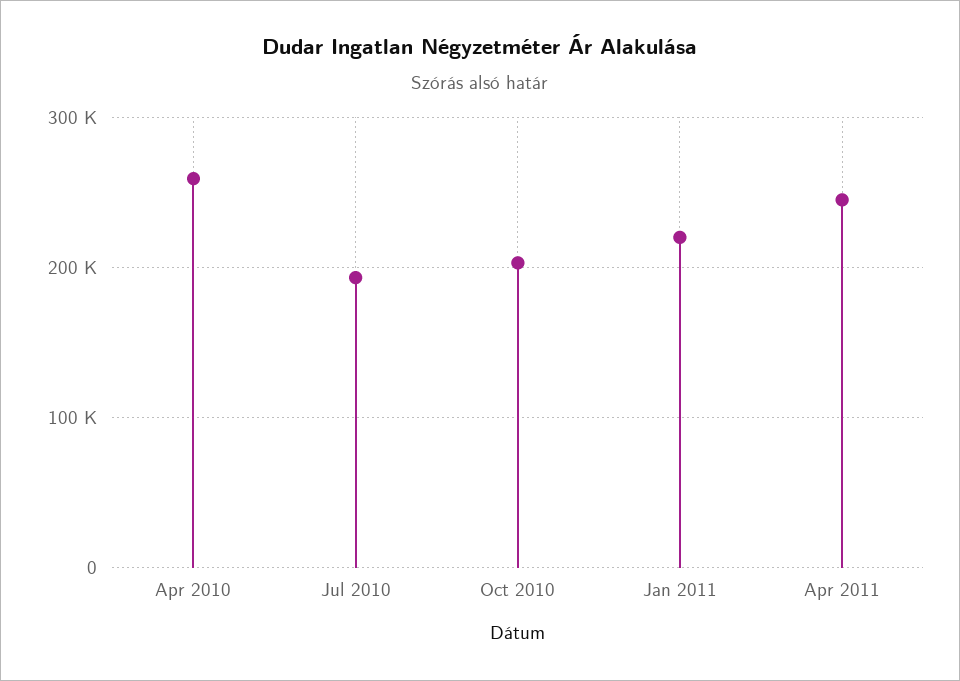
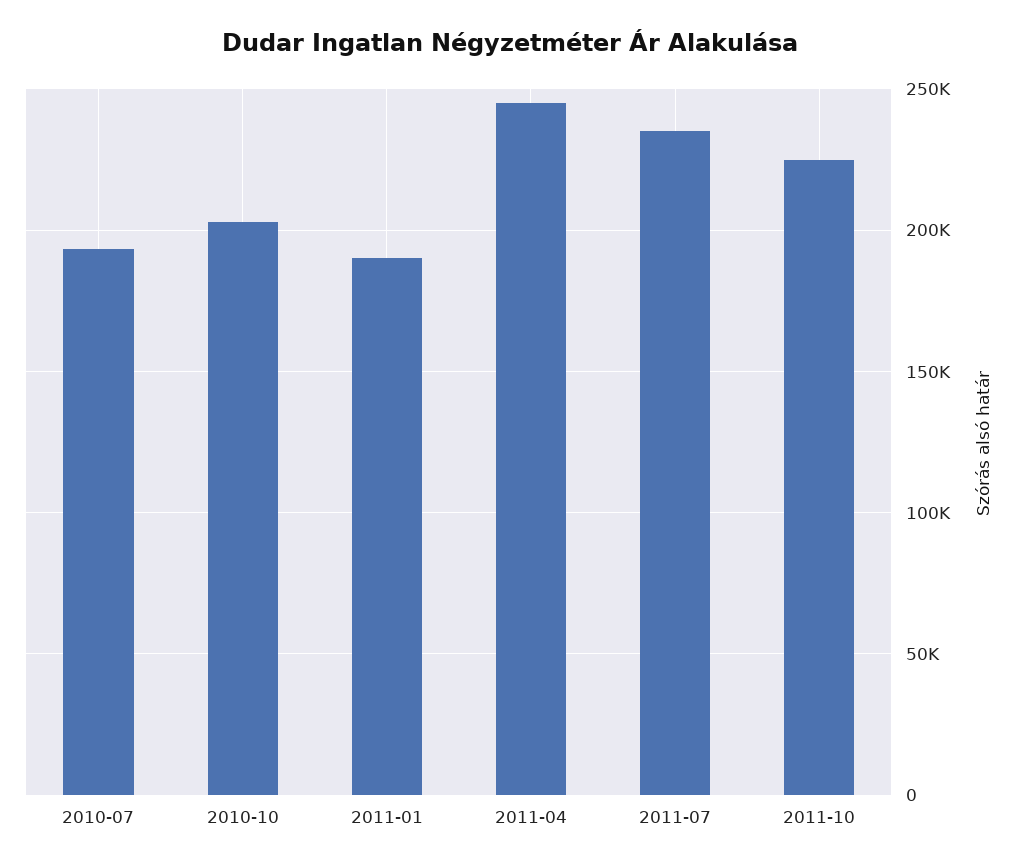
Apr 2010: 260000 -> none
Jan 2011: 220000 -> 190000
2011-07: none -> 235000
2011-10: none -> 225000

